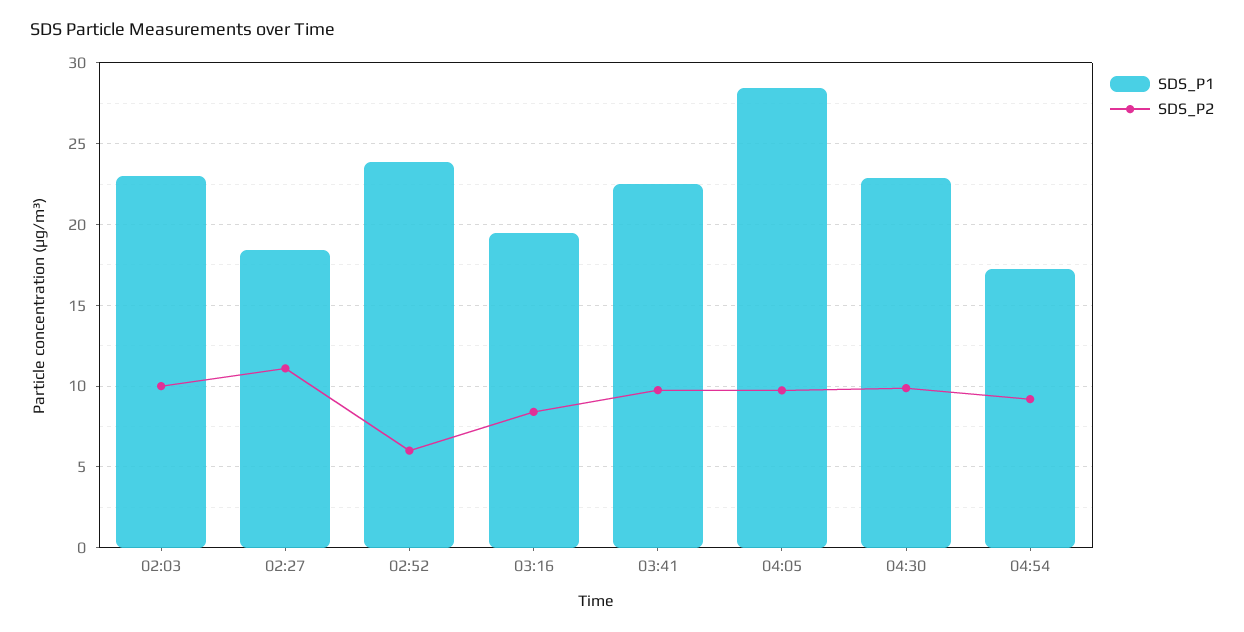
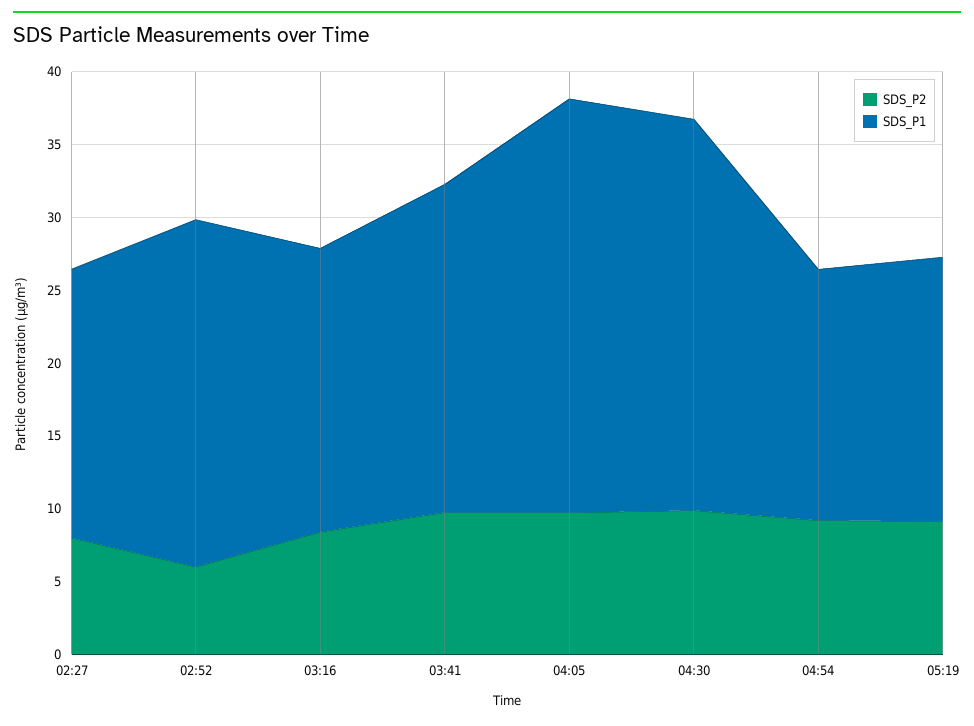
SDS_P1, 02:03: 23 -> none
SDS_P2, 02:03: 10 -> none
SDS_P2, 02:27: 11 -> 8
SDS_P1, 04:30: 23 -> 27
SDS_P2, 05:19: none -> 9
SDS_P1, 05:19: none -> 18

